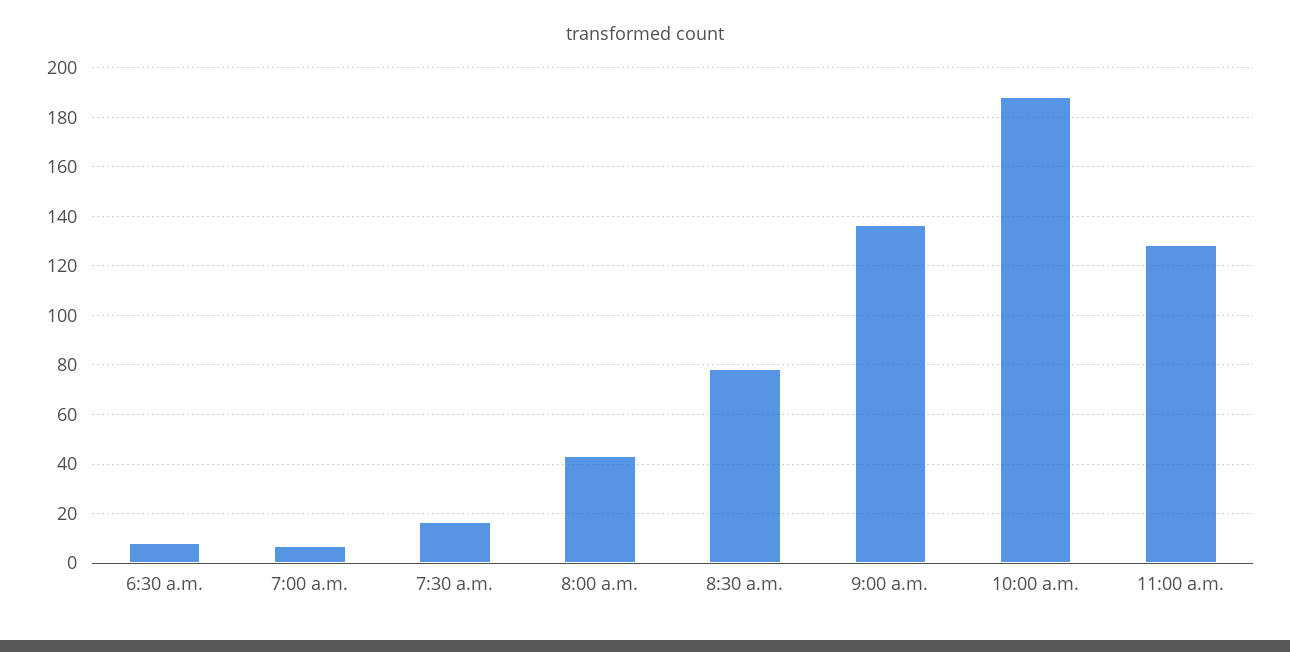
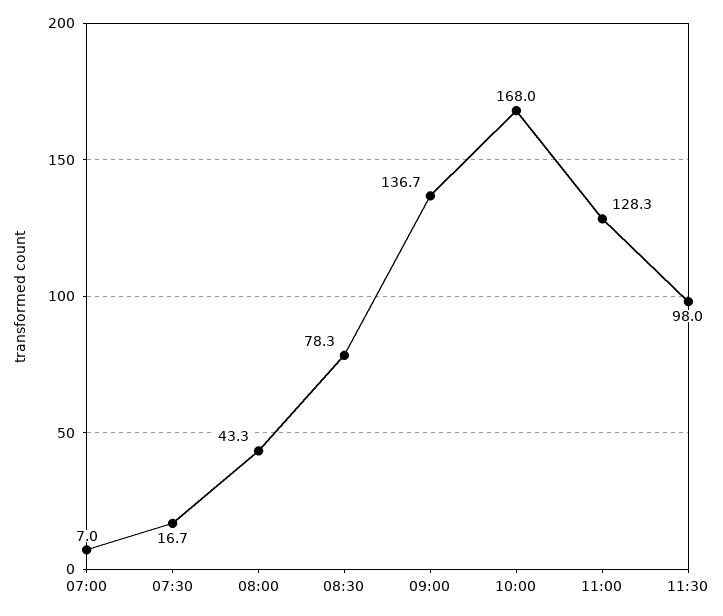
6:30 a.m.: 7.5 -> none
10:00 a.m.: 187.5 -> 168
11:30: none -> 98

